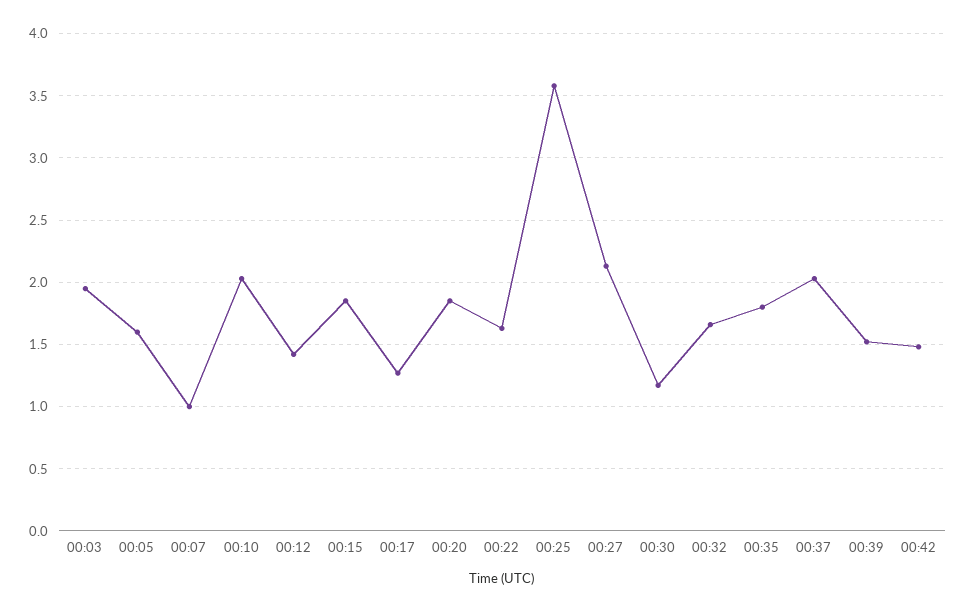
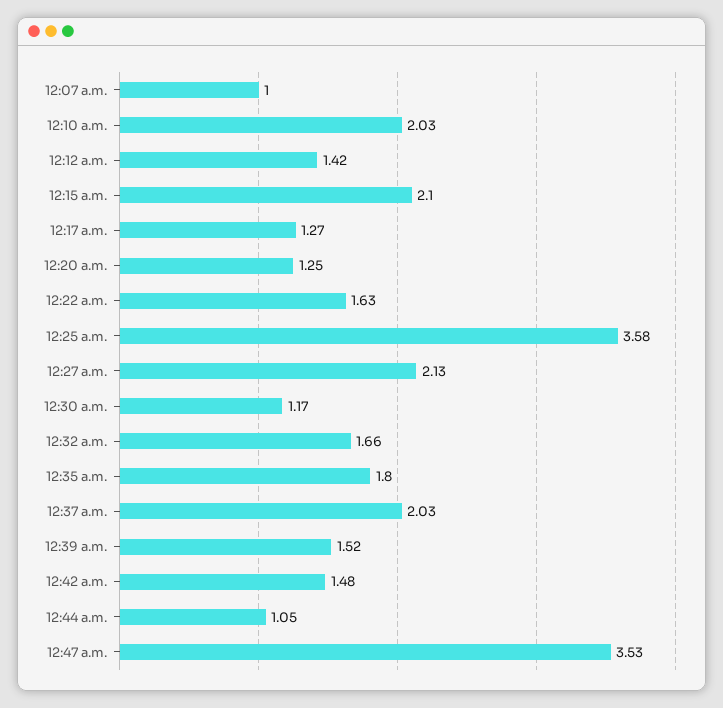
00:03: 1.95 -> none
00:05: 1.6 -> none
00:15: 1.85 -> 2.1
00:20: 1.85 -> 1.25
12:44 a.m.: none -> 1.05
12:47 a.m.: none -> 3.53

